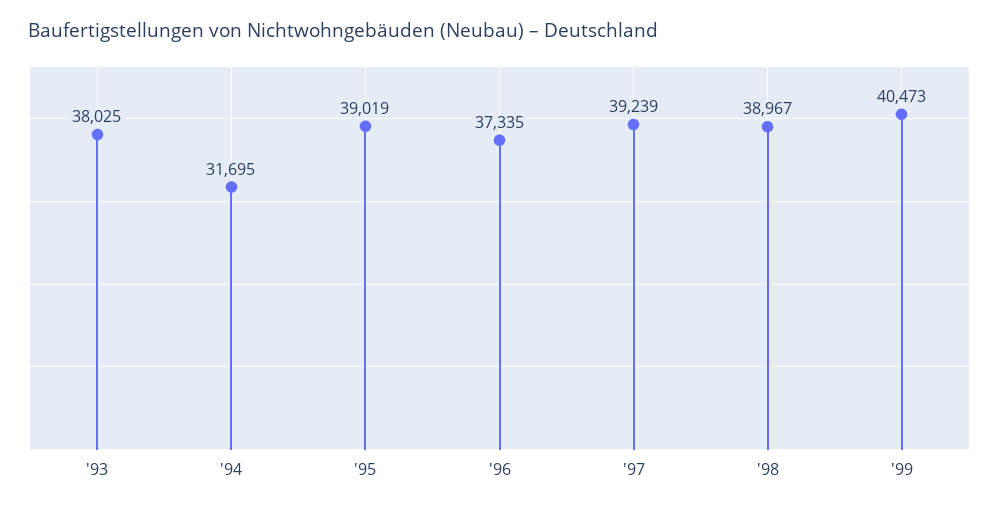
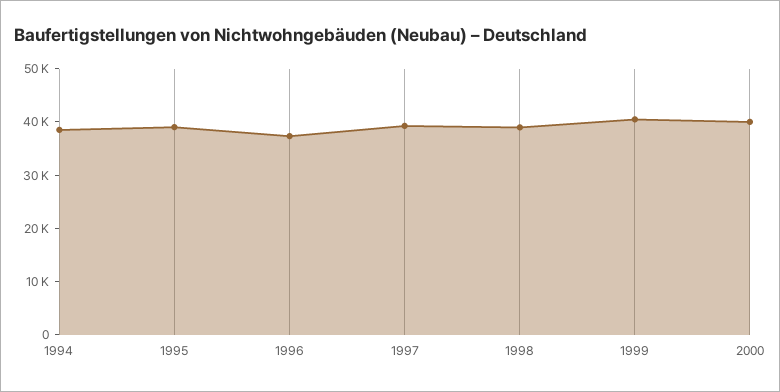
'93: 38025 -> none
'94: 31695 -> 38000
2000: none -> 40000

